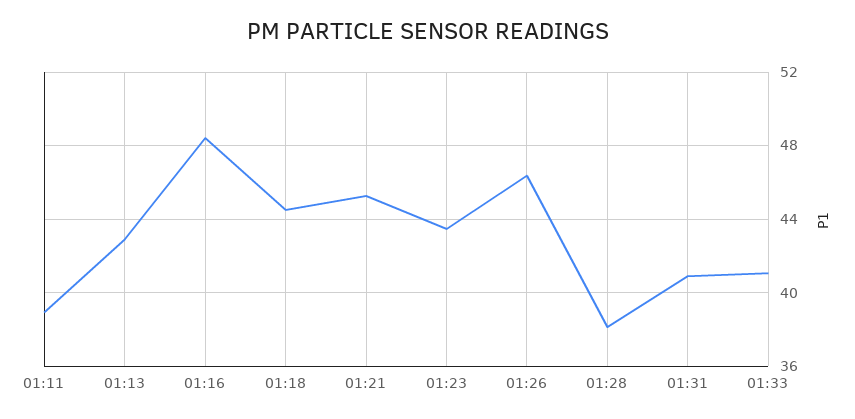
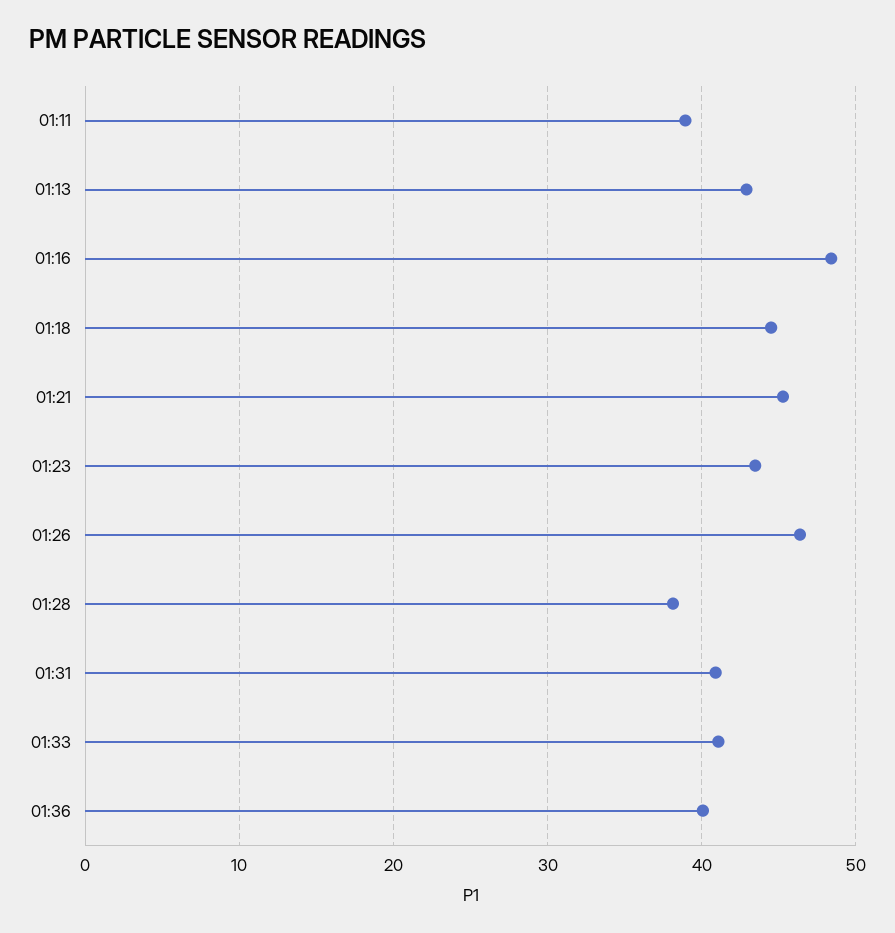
01:36: none -> 40

